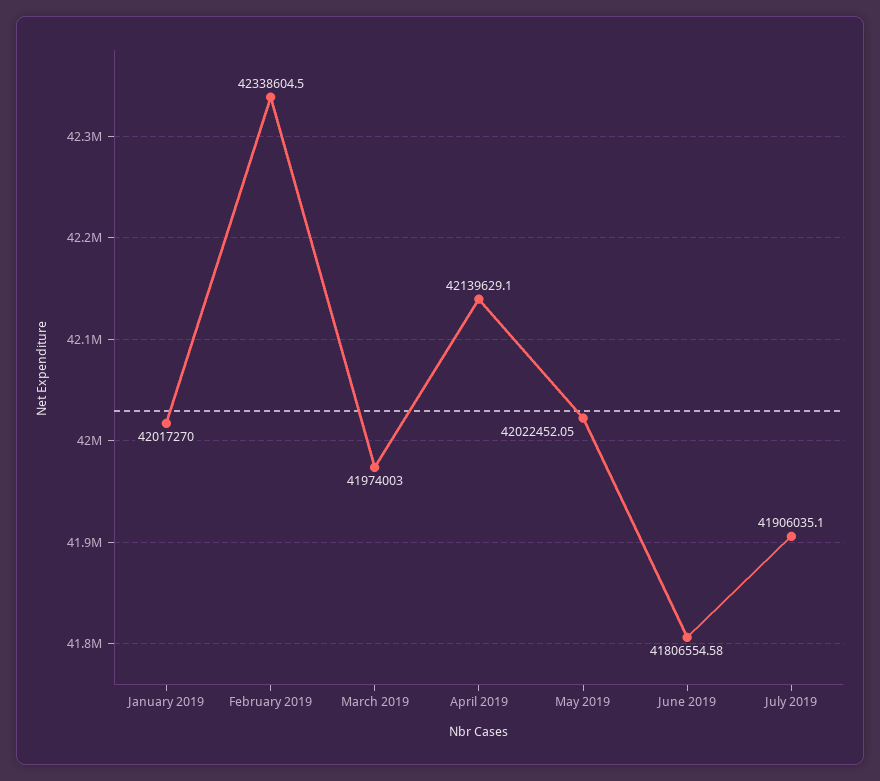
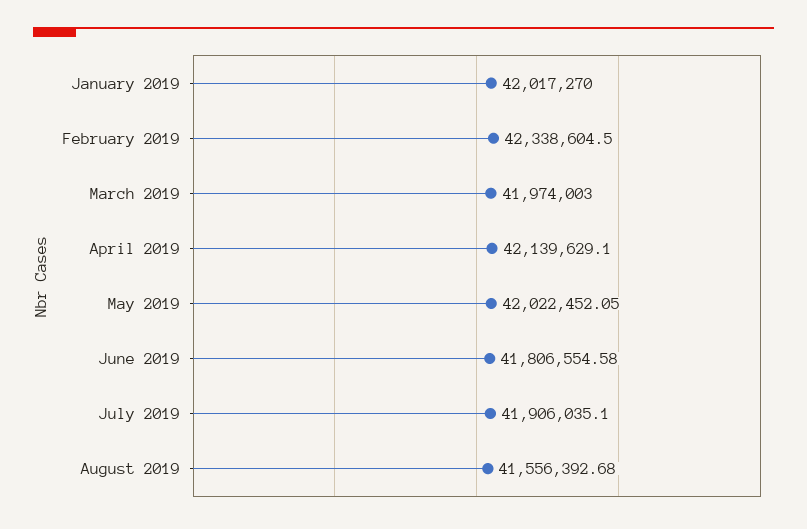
August 2019: none -> 41556392.68

